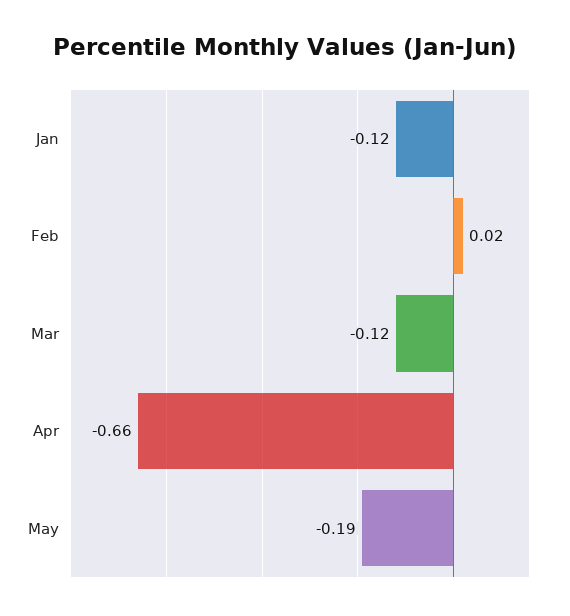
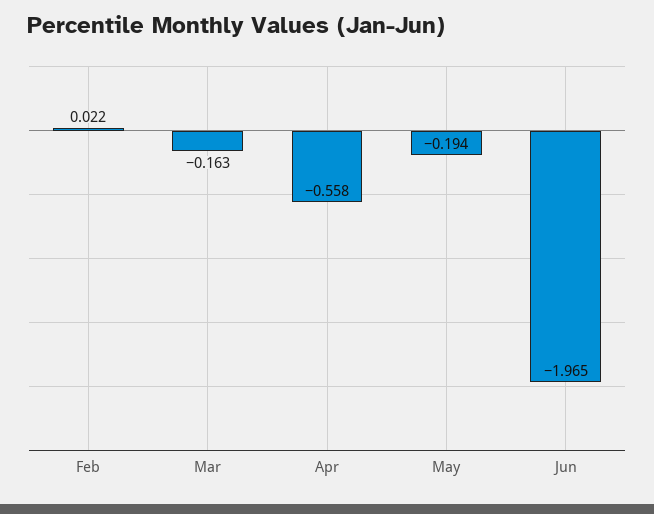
Jan: -0.12 -> none
Mar: -0.12 -> -0.163
Apr: -0.66 -> -0.558
Jun: none -> -1.965

